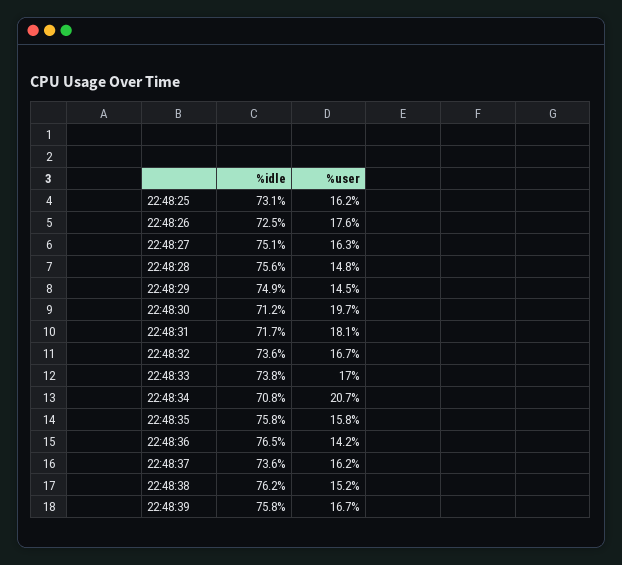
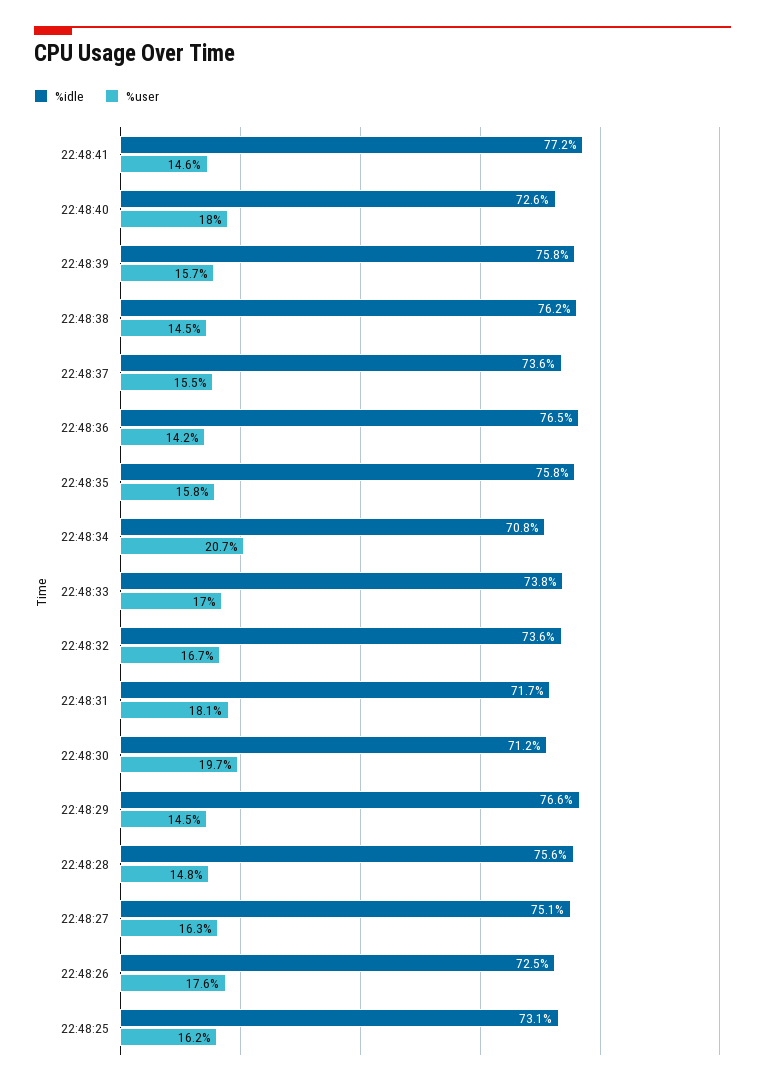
%idle, 22:48:29: 74.9 -> 76.6
%user, 22:48:37: 16.2 -> 15.5
%user, 22:48:38: 15.2 -> 14.5
%user, 22:48:39: 16.7 -> 15.7
%idle, 22:48:41: none -> 77.2
%user, 22:48:41: none -> 14.6
%idle, 22:48:40: none -> 72.6
%user, 22:48:40: none -> 18

